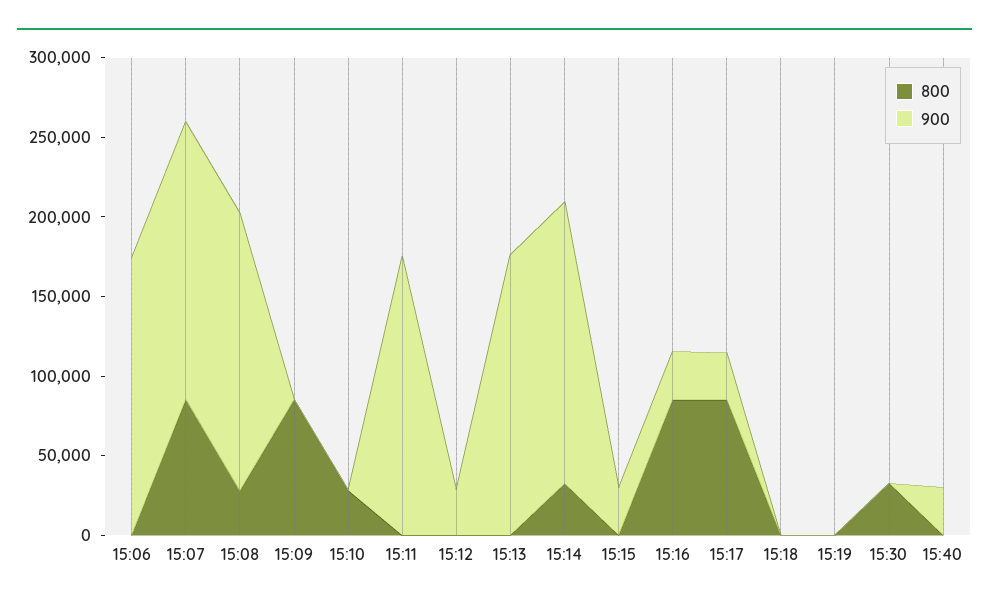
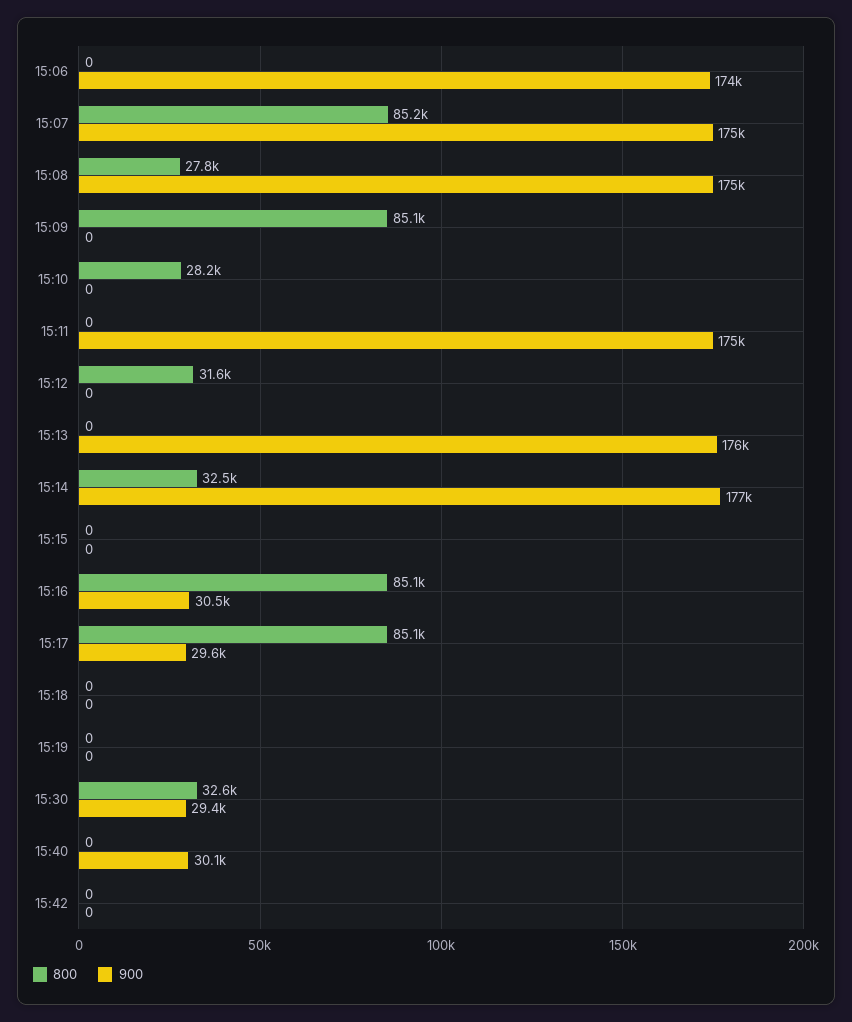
800, 15:12: 0 -> 31600
900, 15:12: 30000 -> 0
900, 15:15: 30000 -> 0
900, 15:30: 0 -> 29400
800, 15:42: none -> 0
900, 15:42: none -> 0

